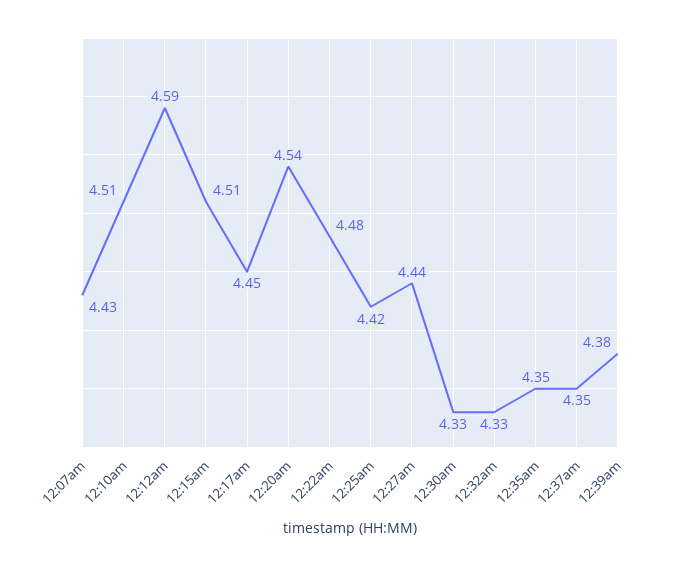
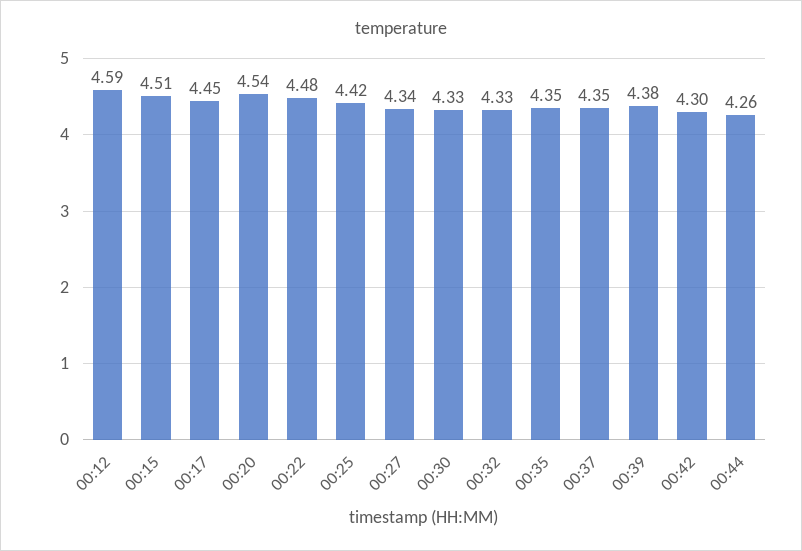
12:07am: 4.43 -> none
12:10am: 4.51 -> none
12:27am: 4.44 -> 4.34
00:42: none -> 4.3
00:44: none -> 4.26

